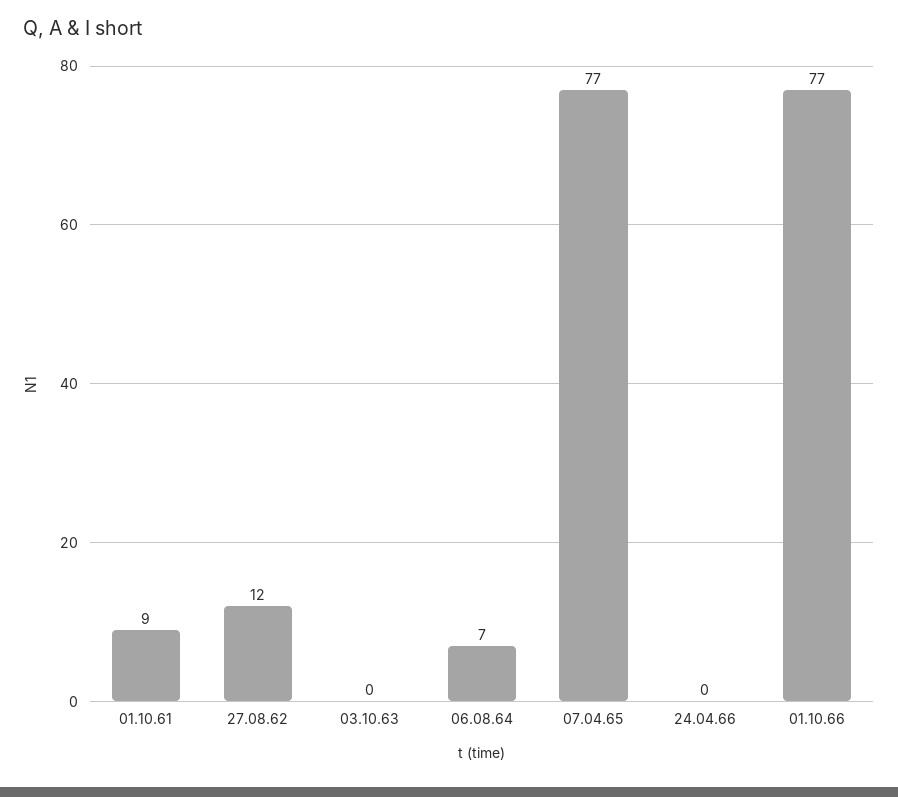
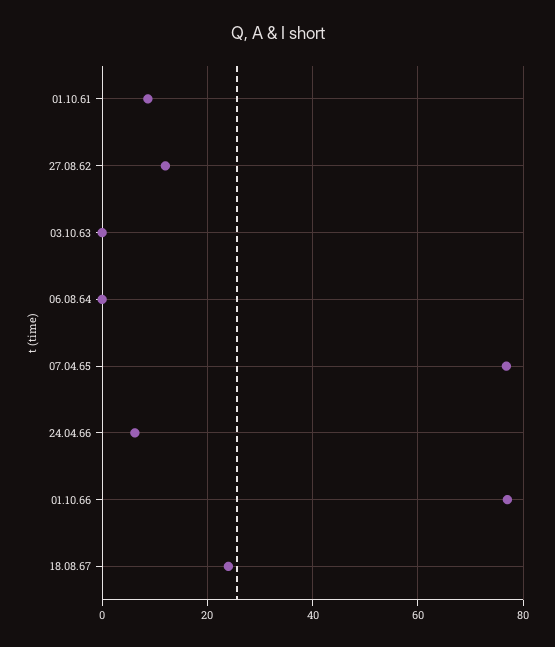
06.08.64: 7 -> 0
24.04.66: 0 -> 6
18.08.67: none -> 24

